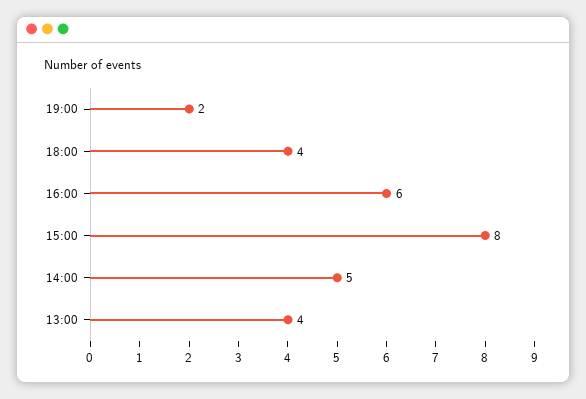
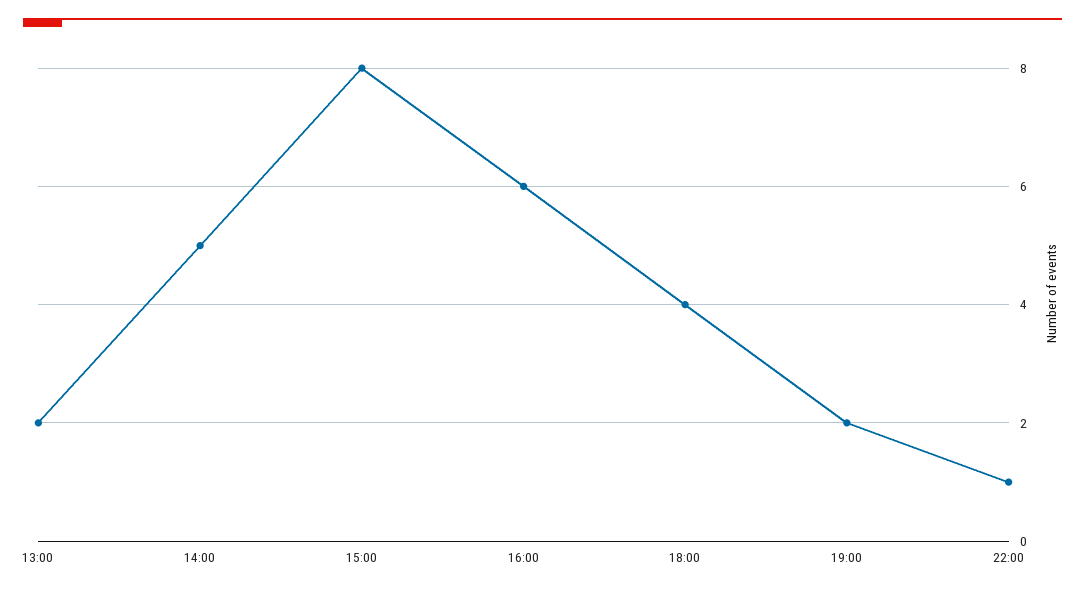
13:00: 4 -> 2
22:00: none -> 1

